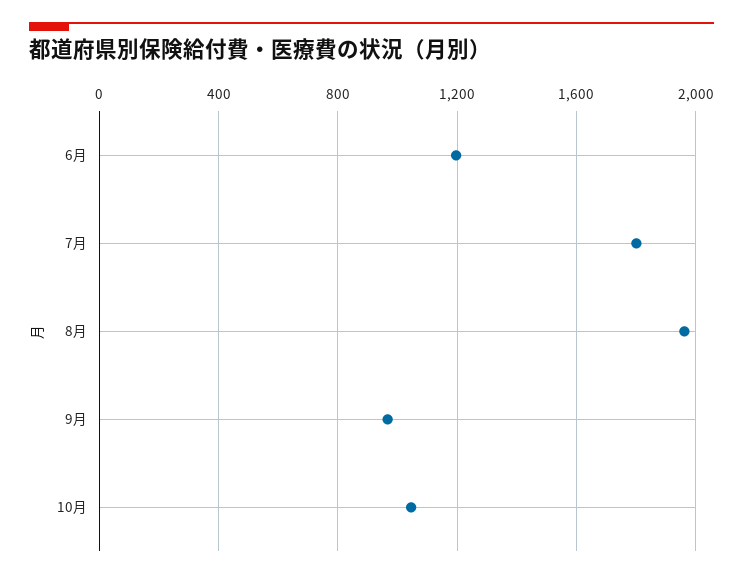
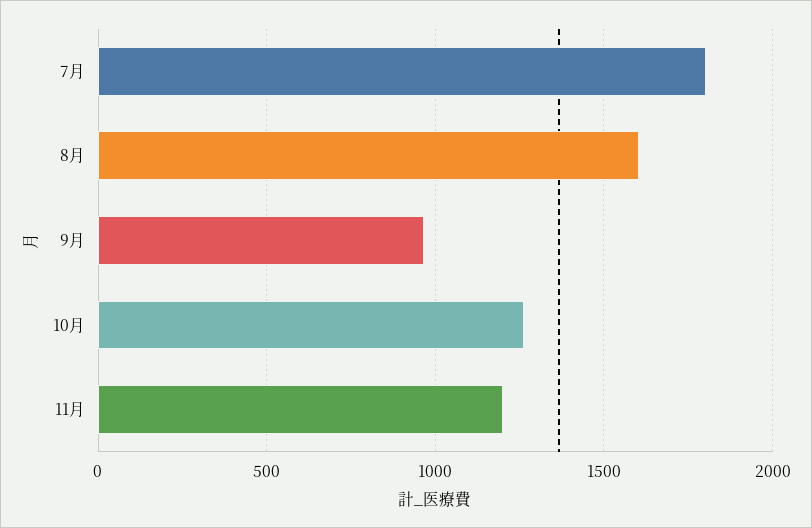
6月: 1200 -> none
8月: 1950 -> 1600
10月: 1050 -> 1250
11月: none -> 1200

